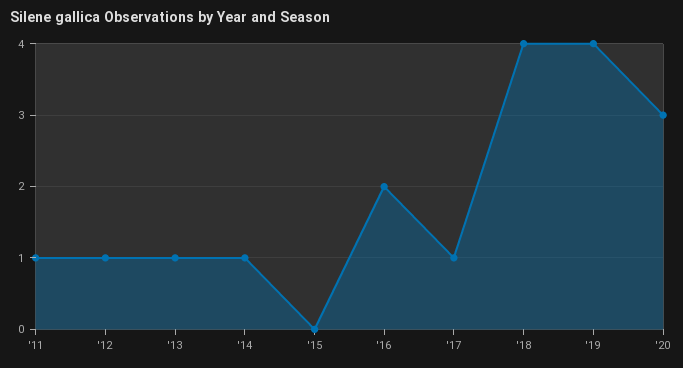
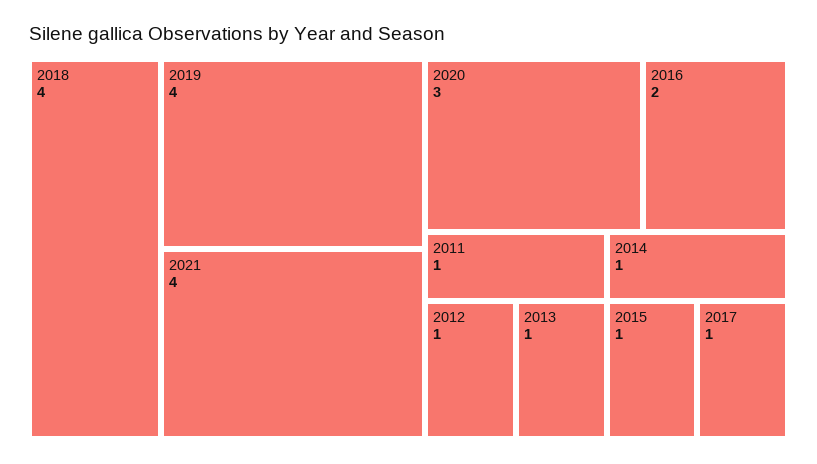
'15: 0 -> 1
2021: none -> 4

